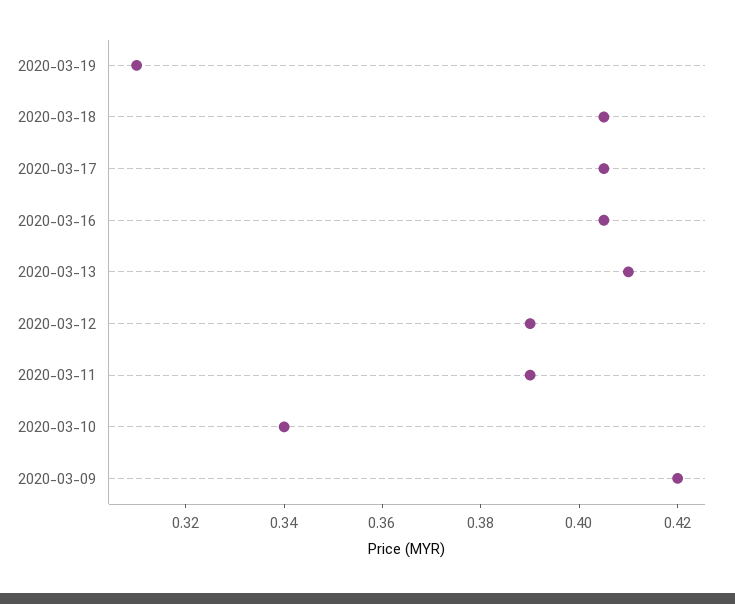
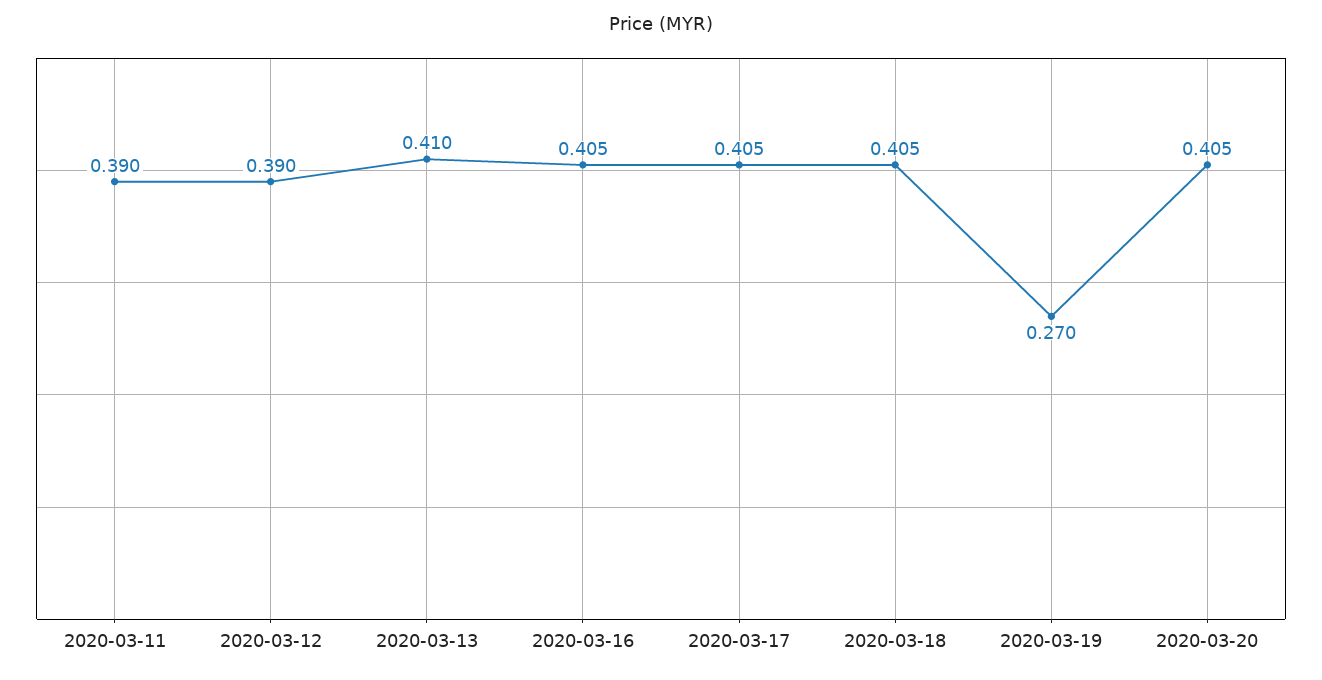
2020-03-19: 0.31 -> 0.27
2020-03-10: 0.34 -> none
2020-03-09: 0.42 -> none
2020-03-20: none -> 0.405

